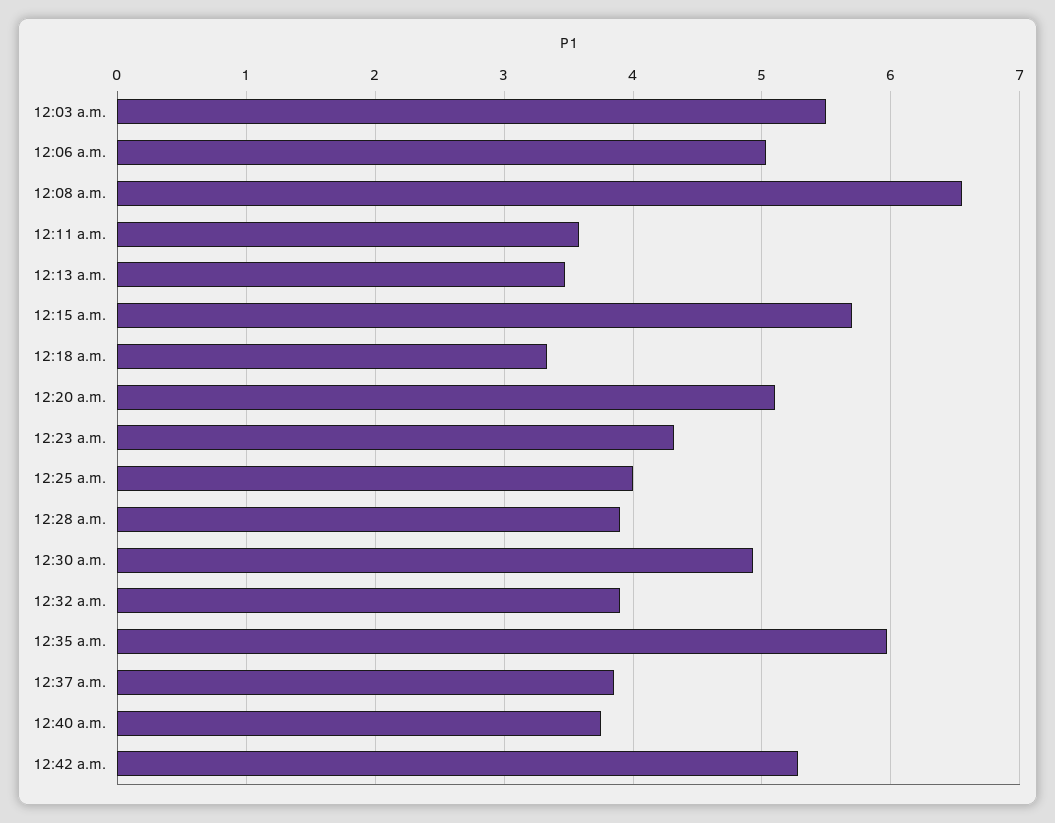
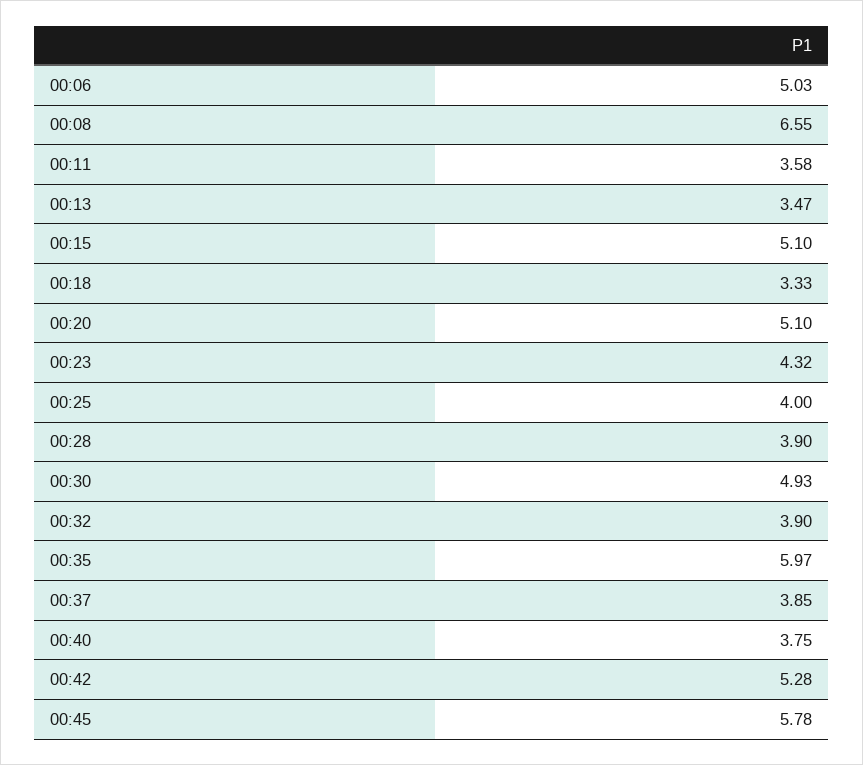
12:03 a.m.: 5.5 -> none
12:15 a.m.: 5.7 -> 5.1
00:45: none -> 5.78

